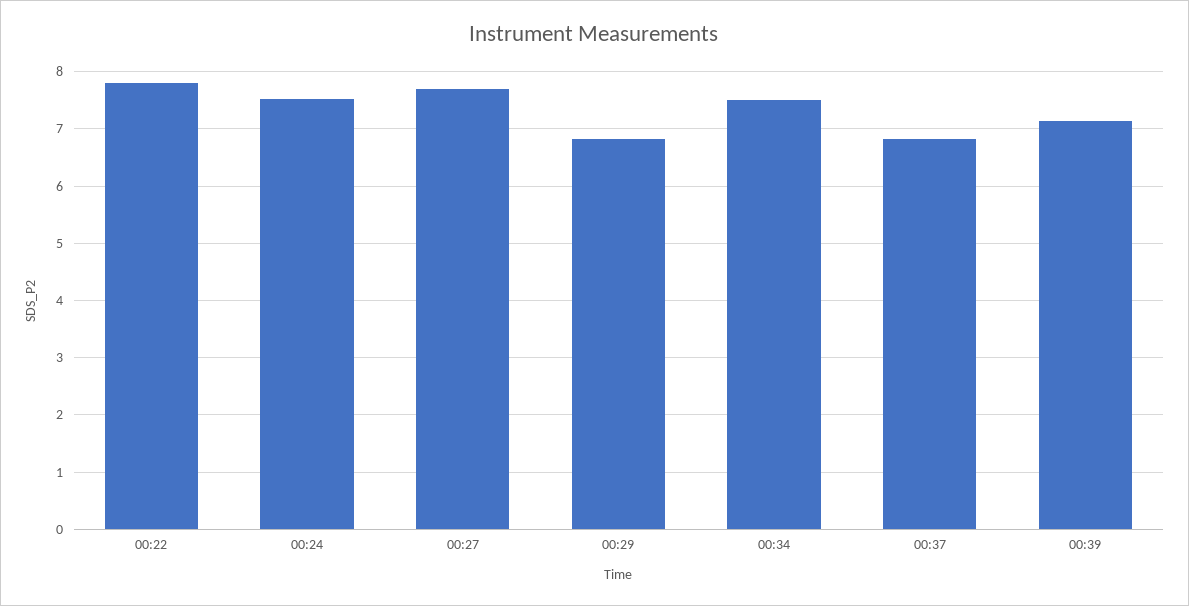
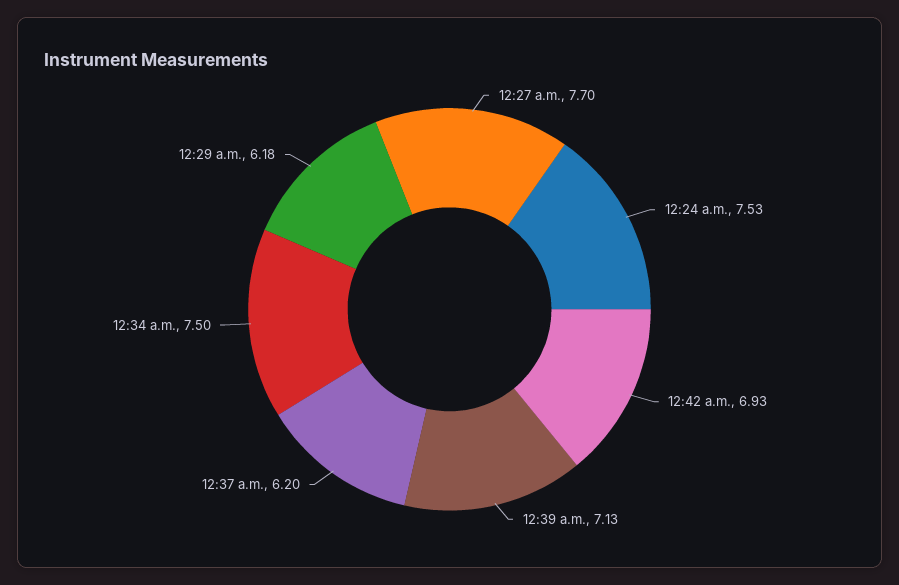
00:22: 7.8 -> none
00:29: 6.8 -> 6.18
00:37: 6.8 -> 6.2
12:42 a.m.: none -> 6.93

